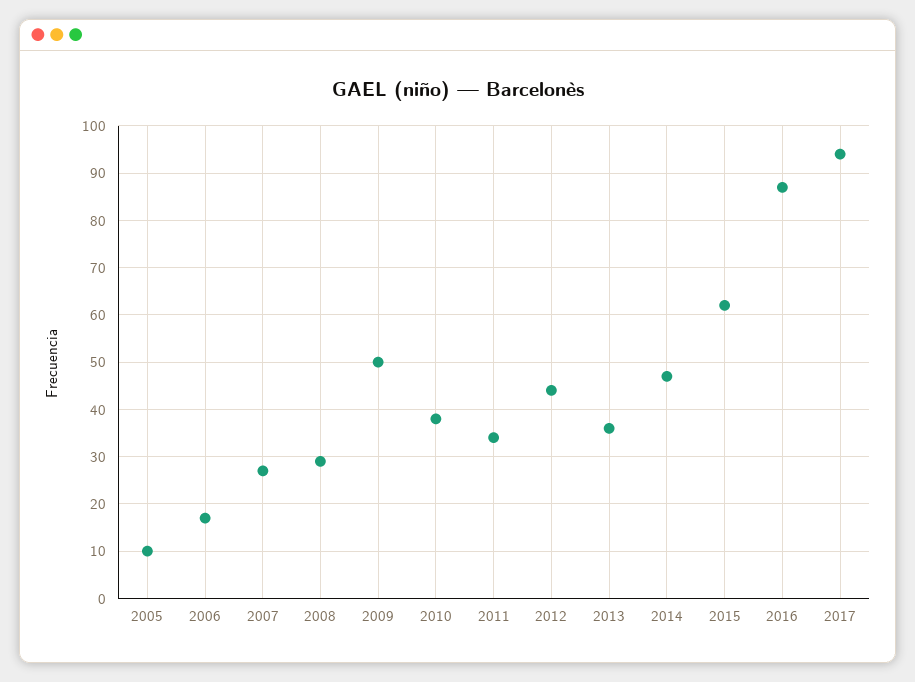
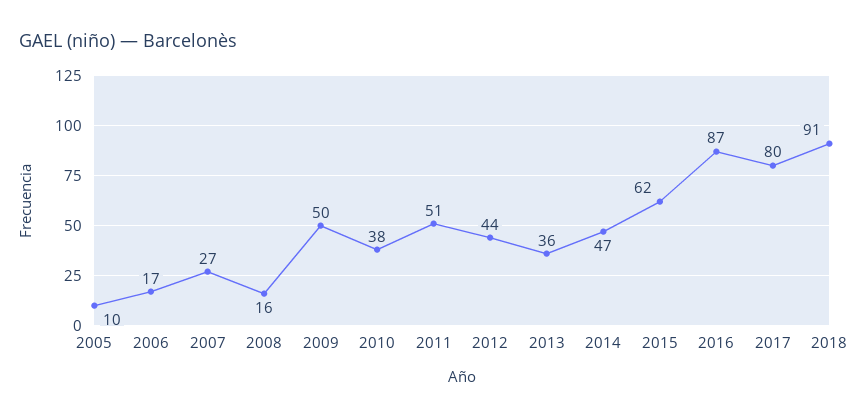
2008: 30 -> 16
2011: 35 -> 51
2017: 95 -> 80
2018: none -> 91

